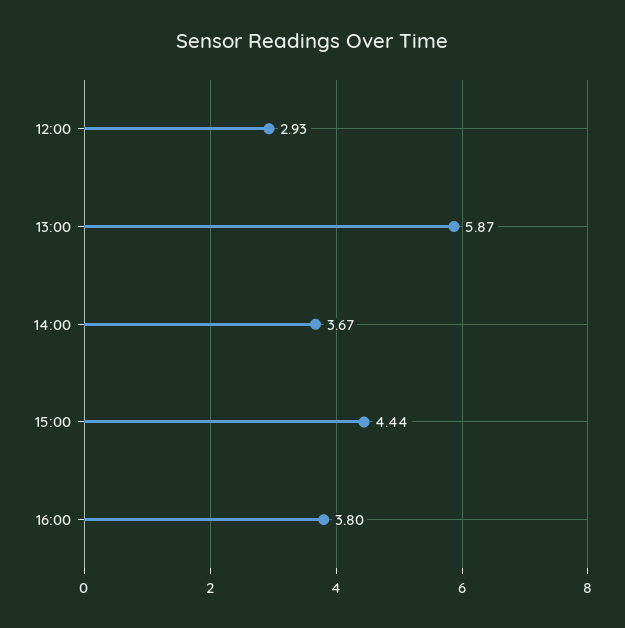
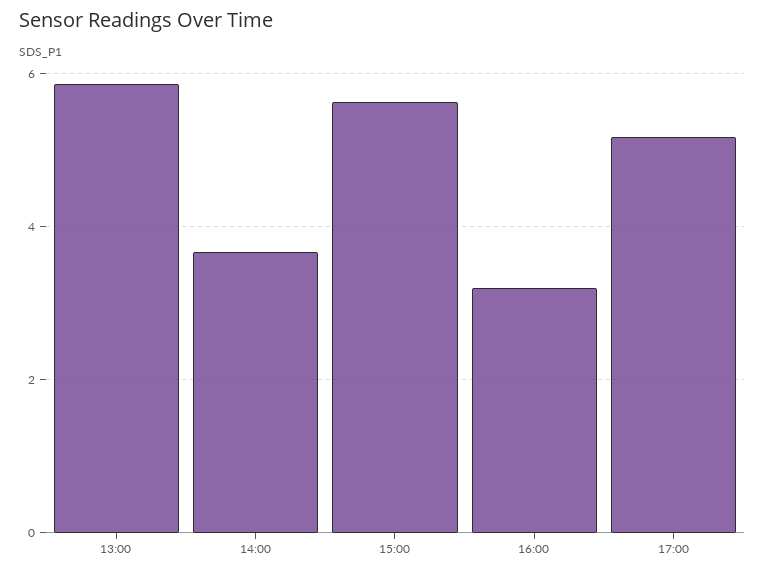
12:00: 2.93 -> none
15:00: 4.44 -> 5.6
16:00: 3.8 -> 3.2
17:00: none -> 5.2

